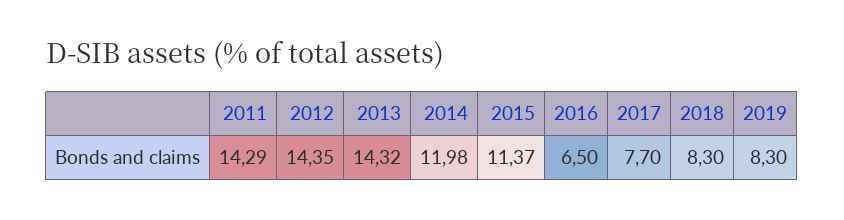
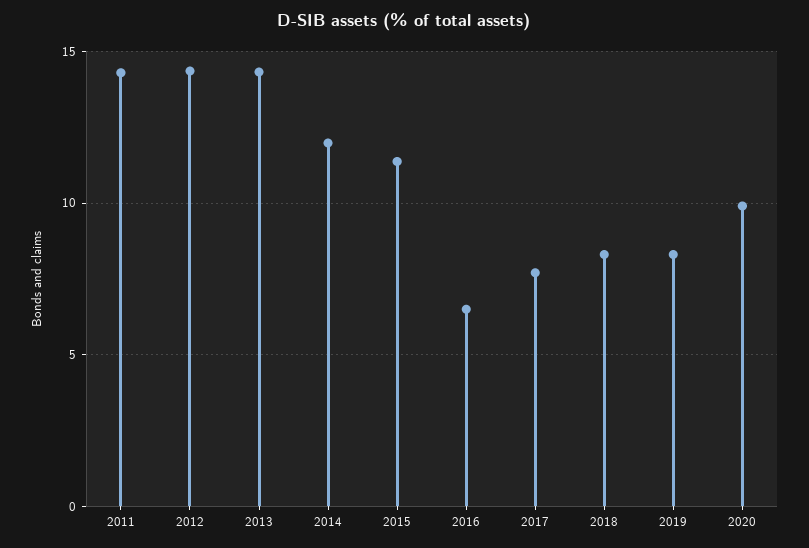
2020: none -> 10

